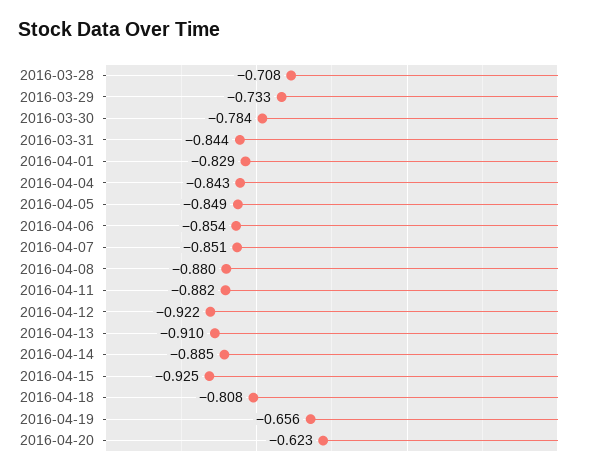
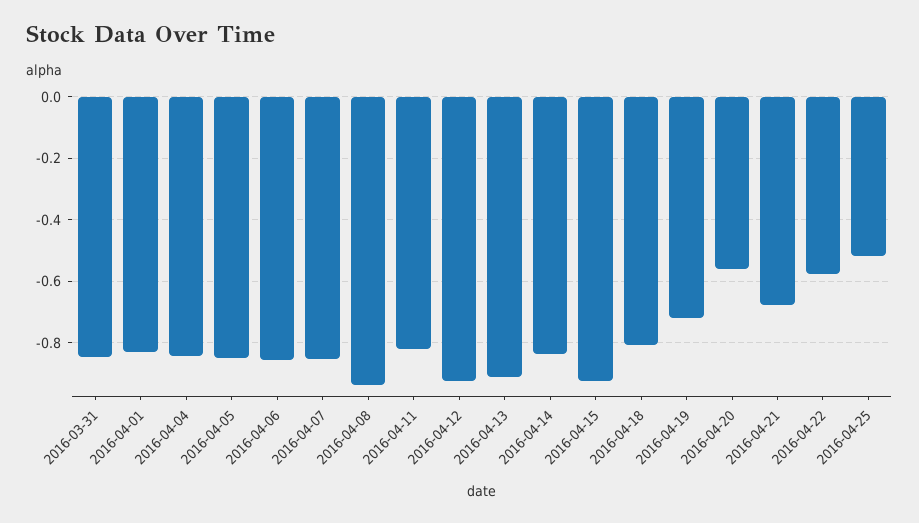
2016-03-28: -0.708 -> none
2016-03-29: -0.733 -> none
2016-03-30: -0.784 -> none
2016-04-08: -0.88 -> -0.94
2016-04-11: -0.882 -> -0.82
2016-04-14: -0.885 -> -0.84
2016-04-19: -0.656 -> -0.72
2016-04-20: -0.623 -> -0.56
2016-04-21: none -> -0.68
2016-04-22: none -> -0.58
2016-04-25: none -> -0.52

